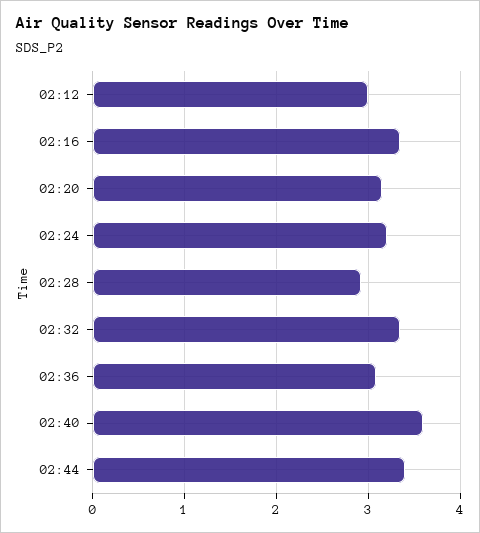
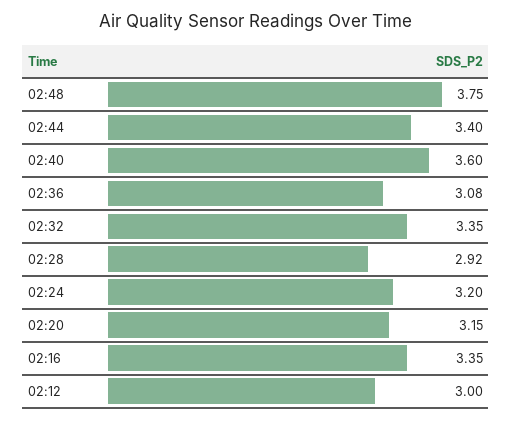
02:48: none -> 3.75

